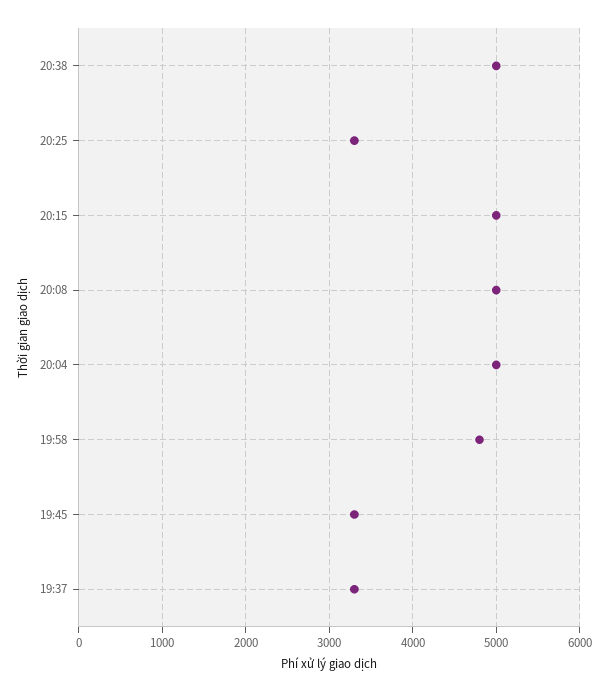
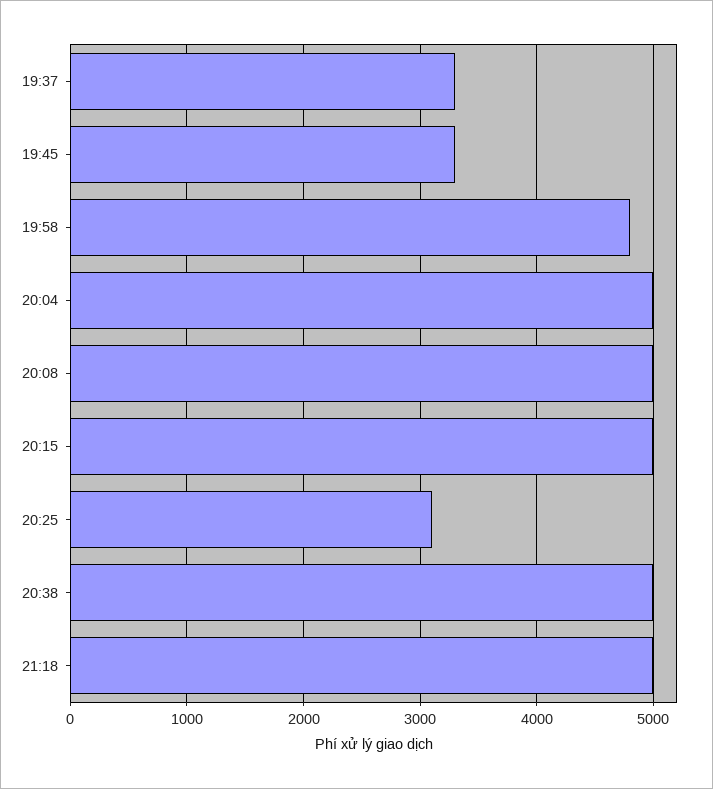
20:25: 3300 -> 3100
21:18: none -> 5000

